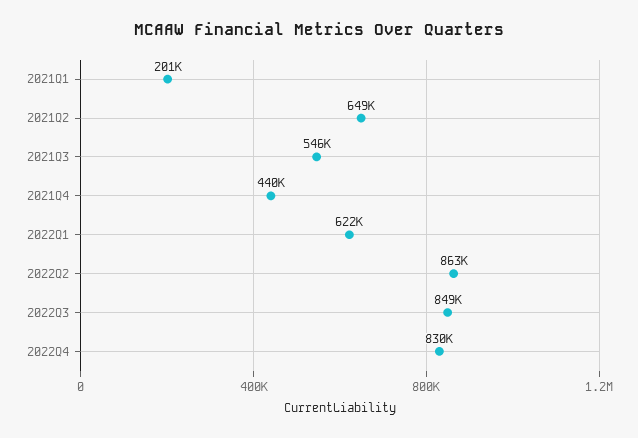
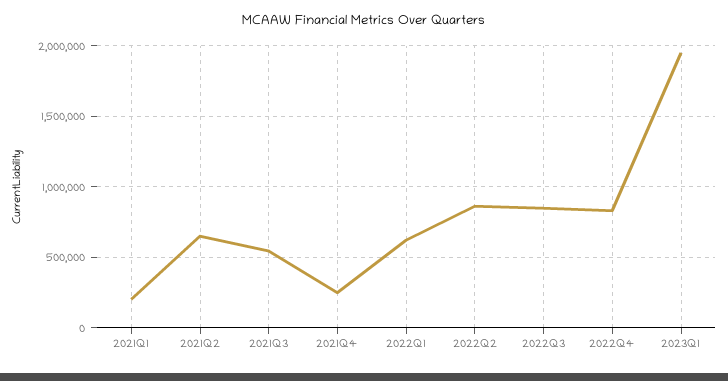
2021Q4: 440000 -> 250000
2023Q1: none -> 1950000

